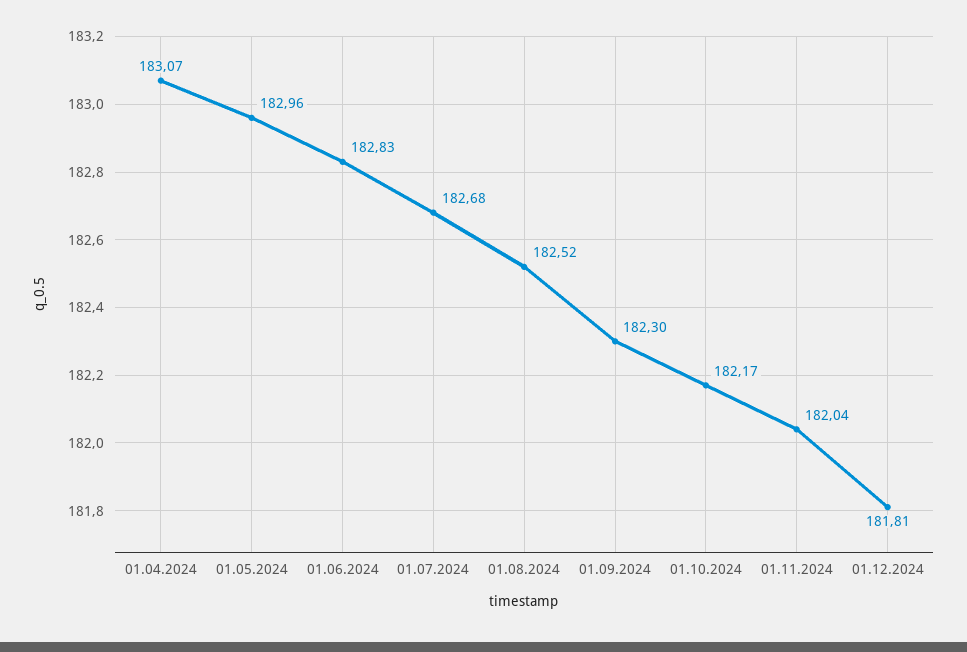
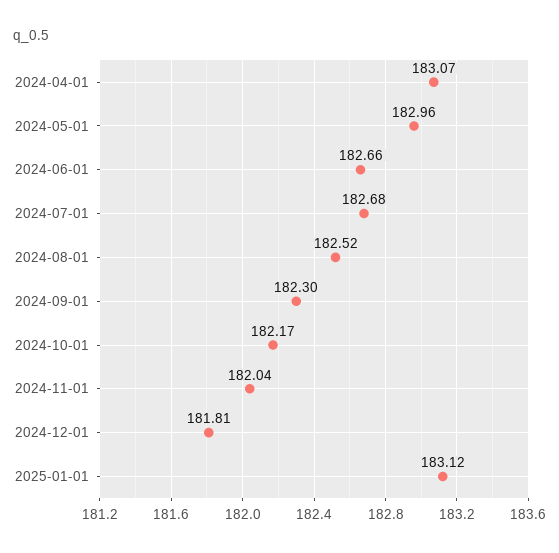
01.06.2024: 182.83 -> 182.66
2025-01-01: none -> 183.12

